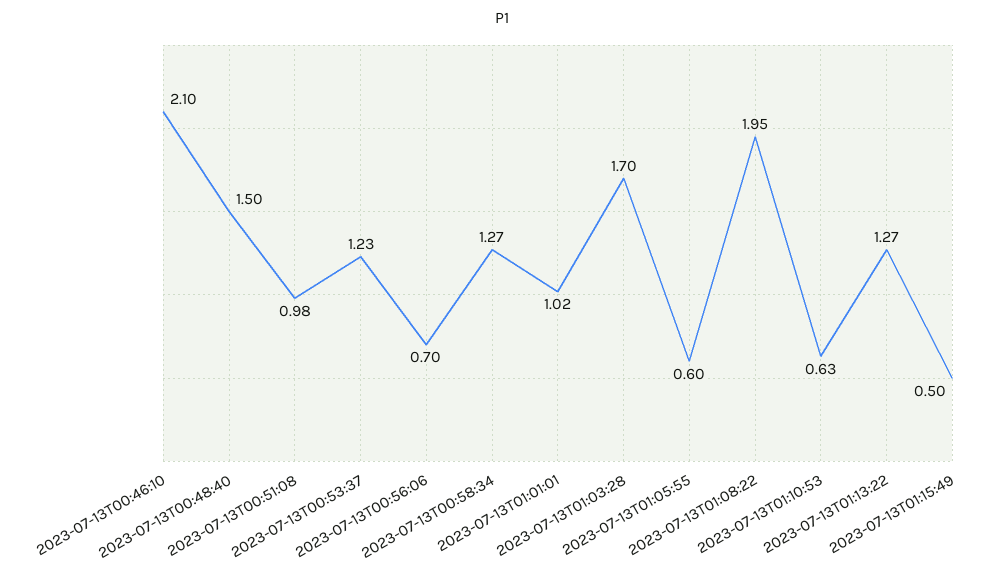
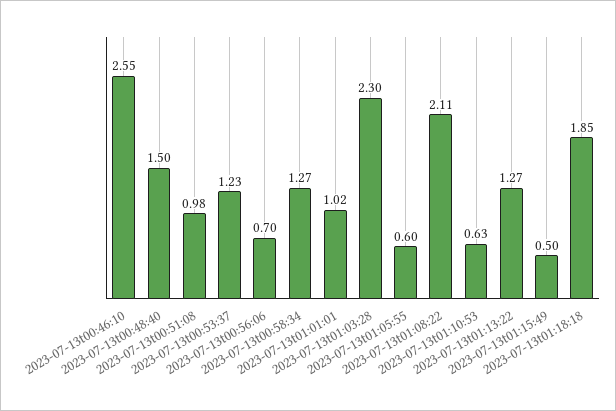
2023-07-13T00:46:10: 2.1 -> 2.55
2023-07-13T01:03:28: 1.7 -> 2.3
2023-07-13T01:08:22: 1.95 -> 2.11
2023-07-13t01:18:18: none -> 1.85

